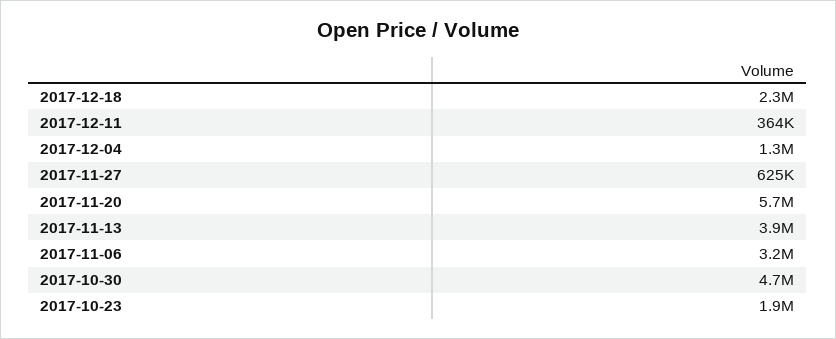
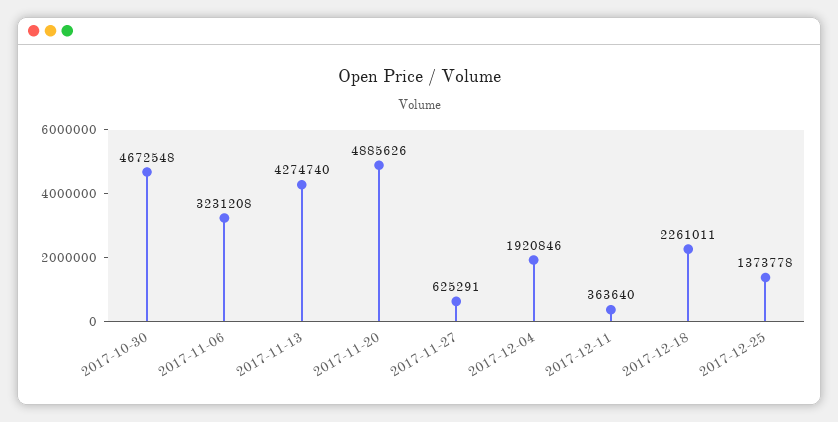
2017-12-04: 1300000 -> 1920846
2017-11-20: 5700000 -> 4885626
2017-11-13: 3900000 -> 4274740
2017-10-23: 1900000 -> none
2017-12-25: none -> 1373778

